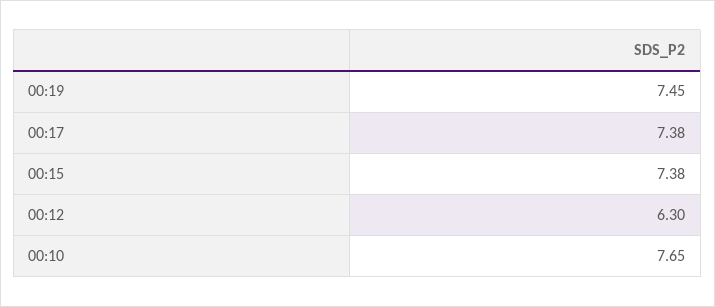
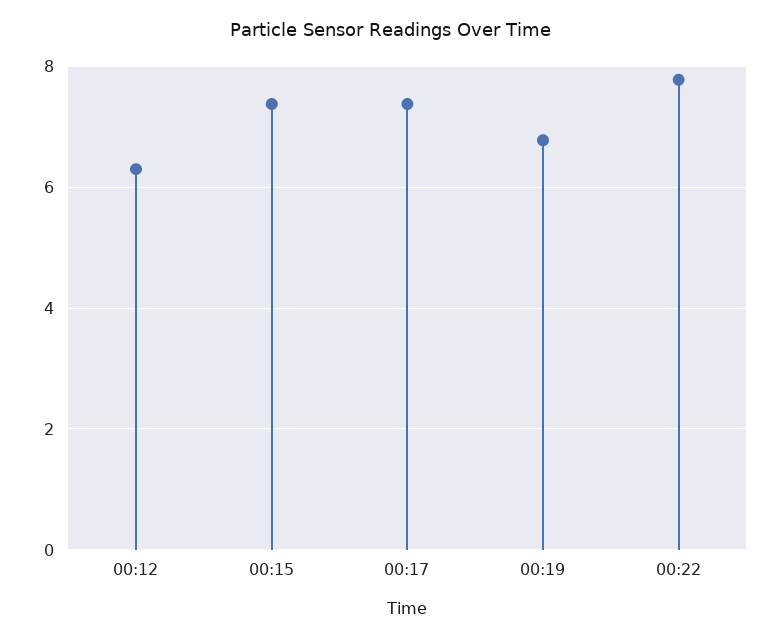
00:19: 7.45 -> 6.8
00:10: 7.65 -> none
00:22: none -> 7.8

